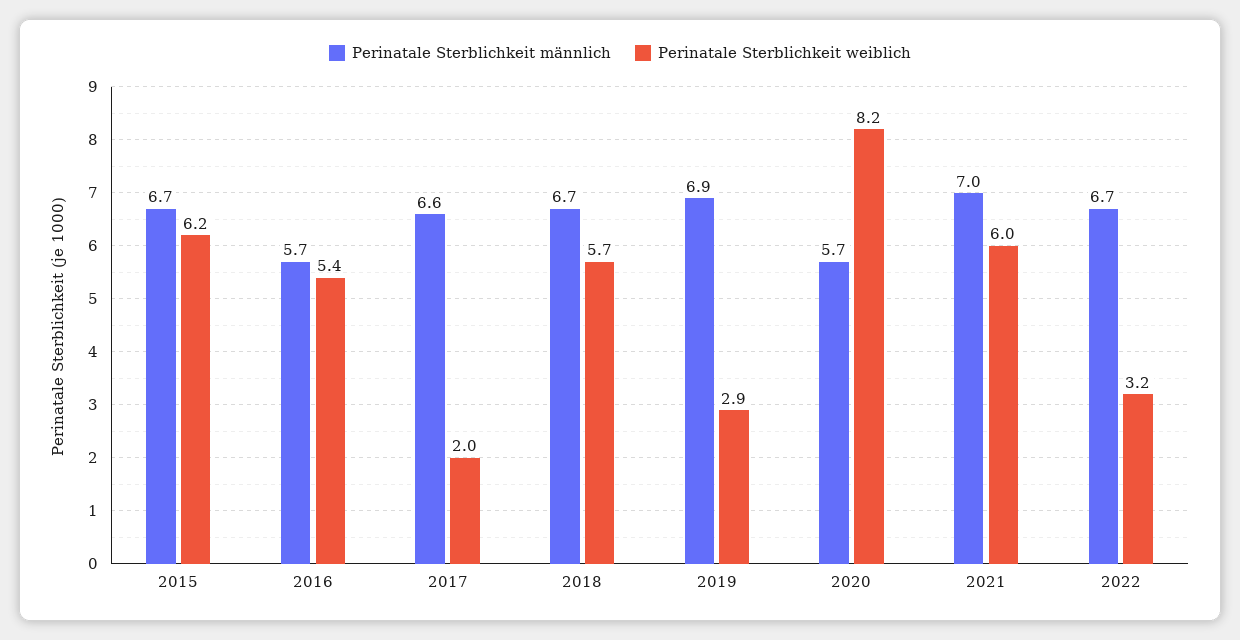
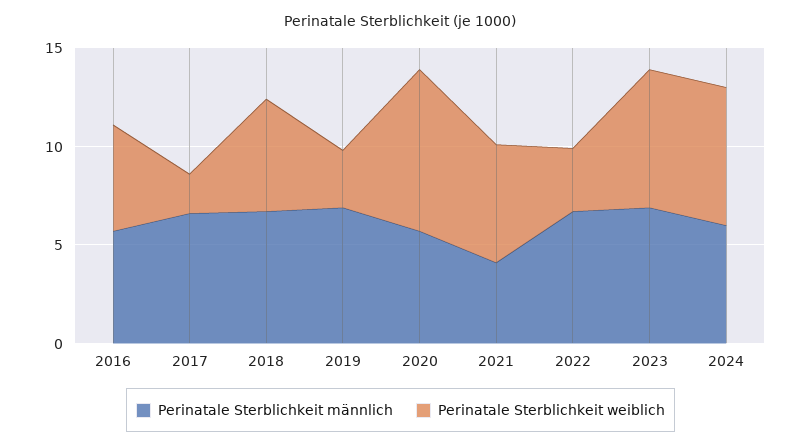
Perinatale Sterblichkeit männlich, 2015: 6.7 -> none
Perinatale Sterblichkeit weiblich, 2015: 6.2 -> none
Perinatale Sterblichkeit männlich, 2021: 7 -> 4
Perinatale Sterblichkeit männlich, 2023: none -> 7
Perinatale Sterblichkeit weiblich, 2023: none -> 7
Perinatale Sterblichkeit männlich, 2024: none -> 6
Perinatale Sterblichkeit weiblich, 2024: none -> 7

